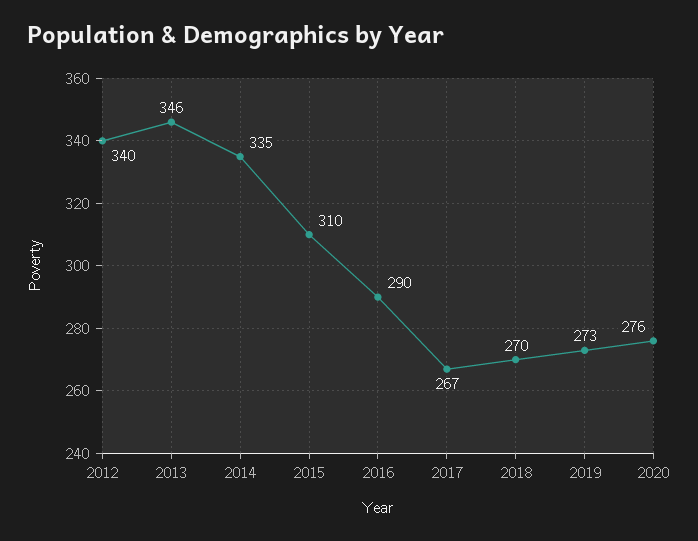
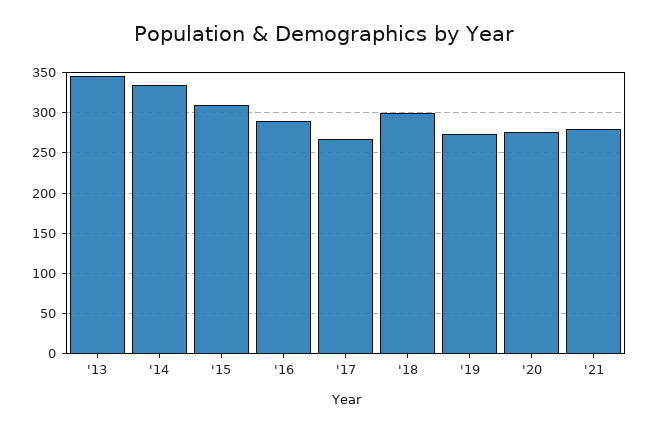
2012: 340 -> none
2018: 270 -> 300
'21: none -> 280

